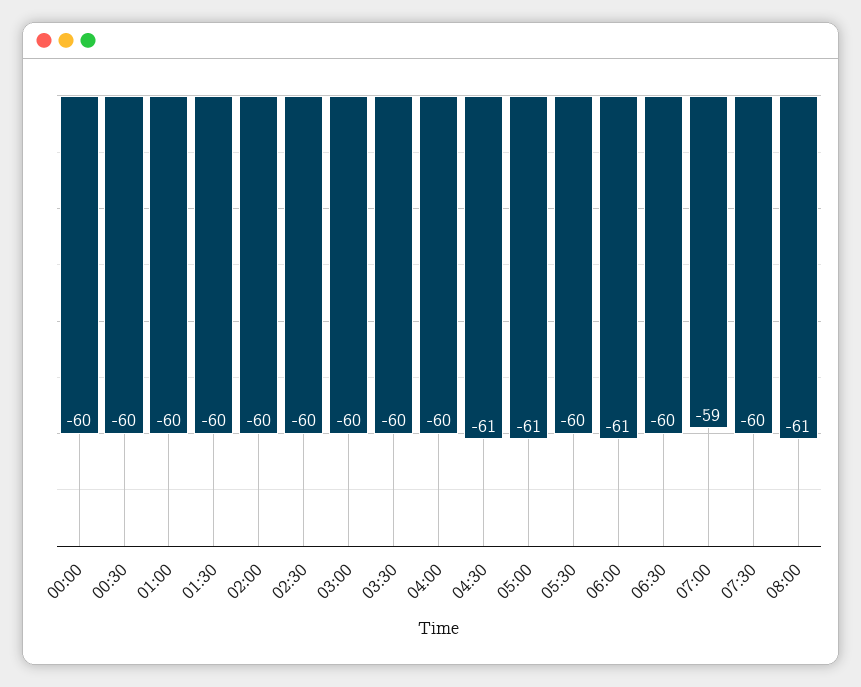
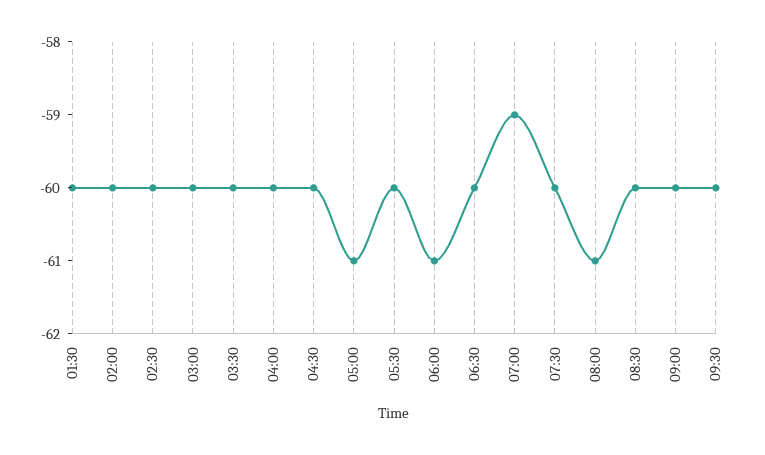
00:00: -60 -> none
00:30: -60 -> none
01:00: -60 -> none
04:30: -61 -> -60
08:30: none -> -60
09:00: none -> -60
09:30: none -> -60

